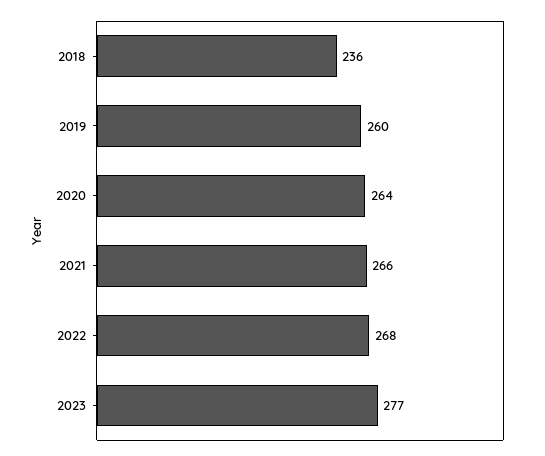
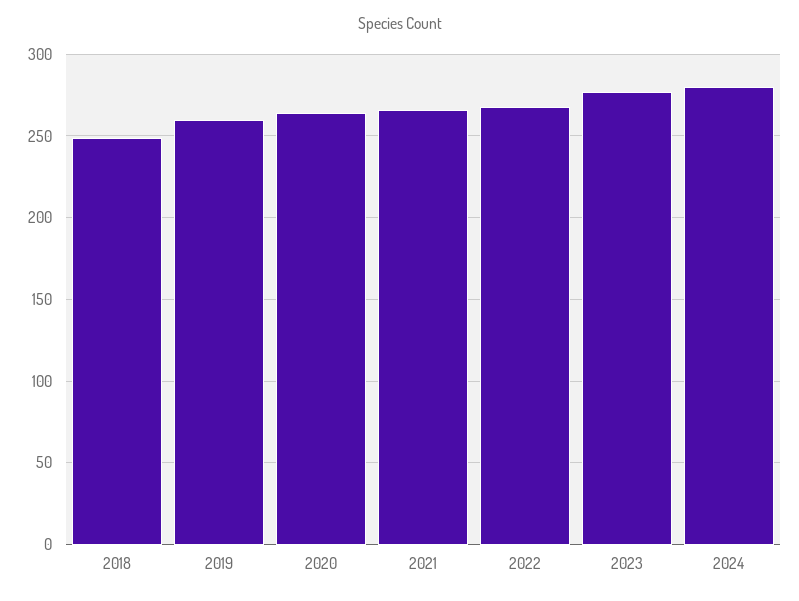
2018: 236 -> 250
2024: none -> 280

